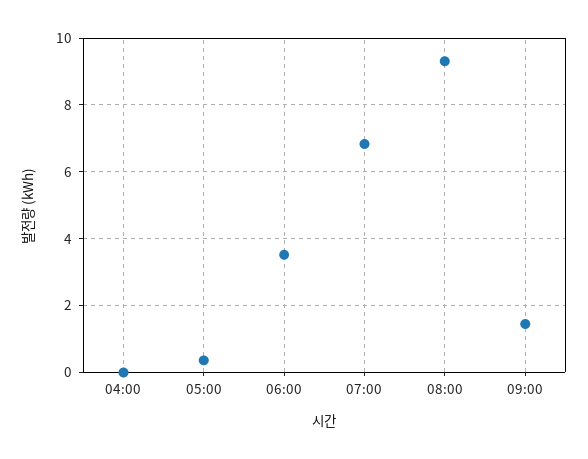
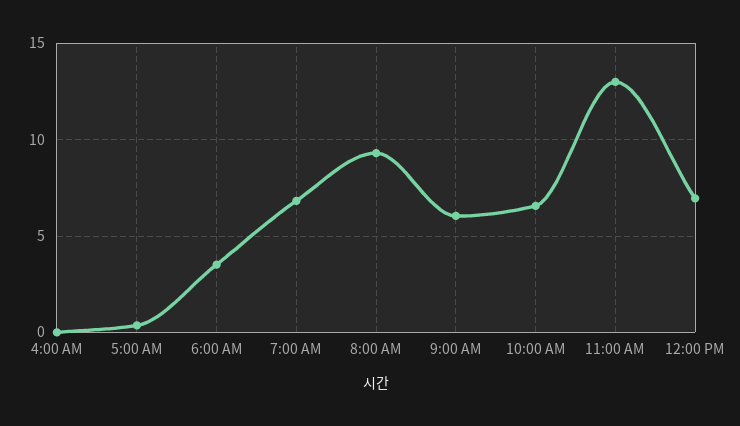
09:00: 1.4 -> 6
10:00 AM: none -> 6.5
11:00 AM: none -> 13
12:00 PM: none -> 7

